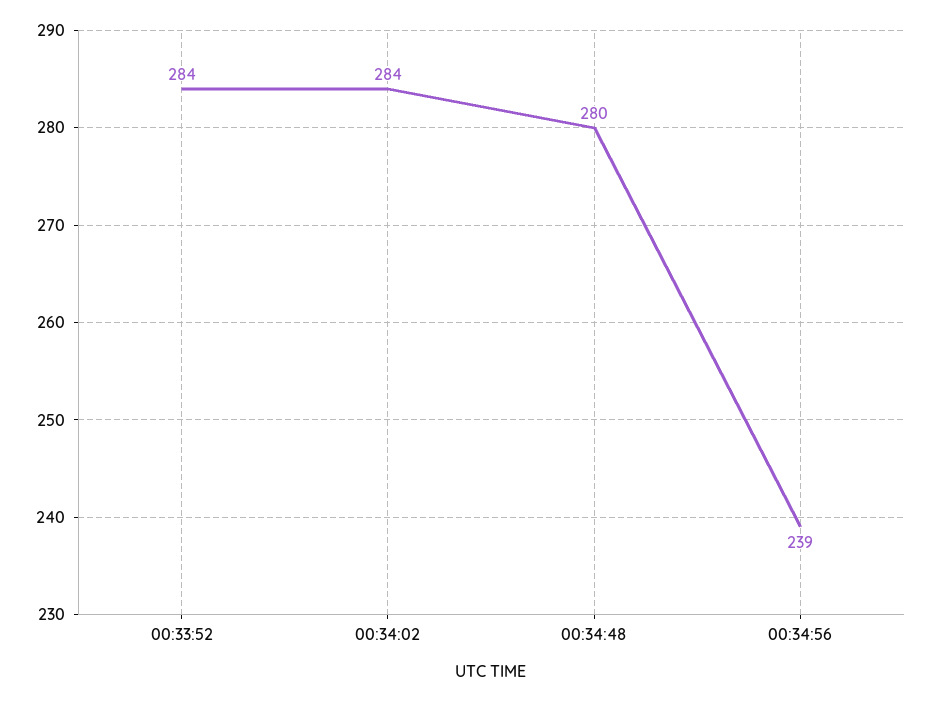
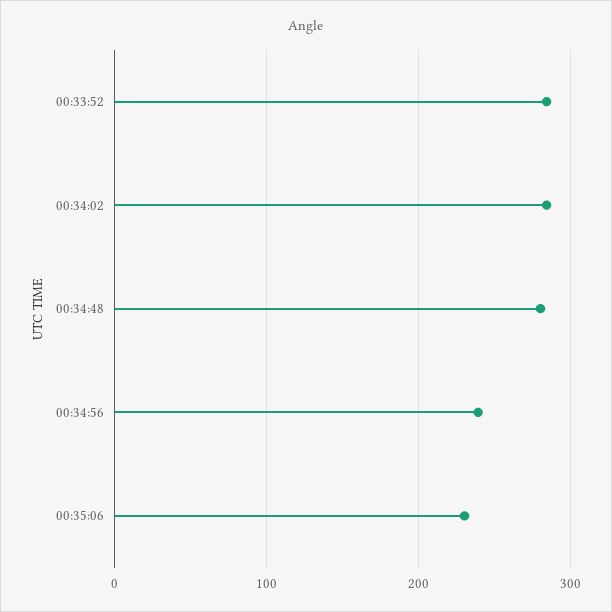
00:35:06: none -> 230

